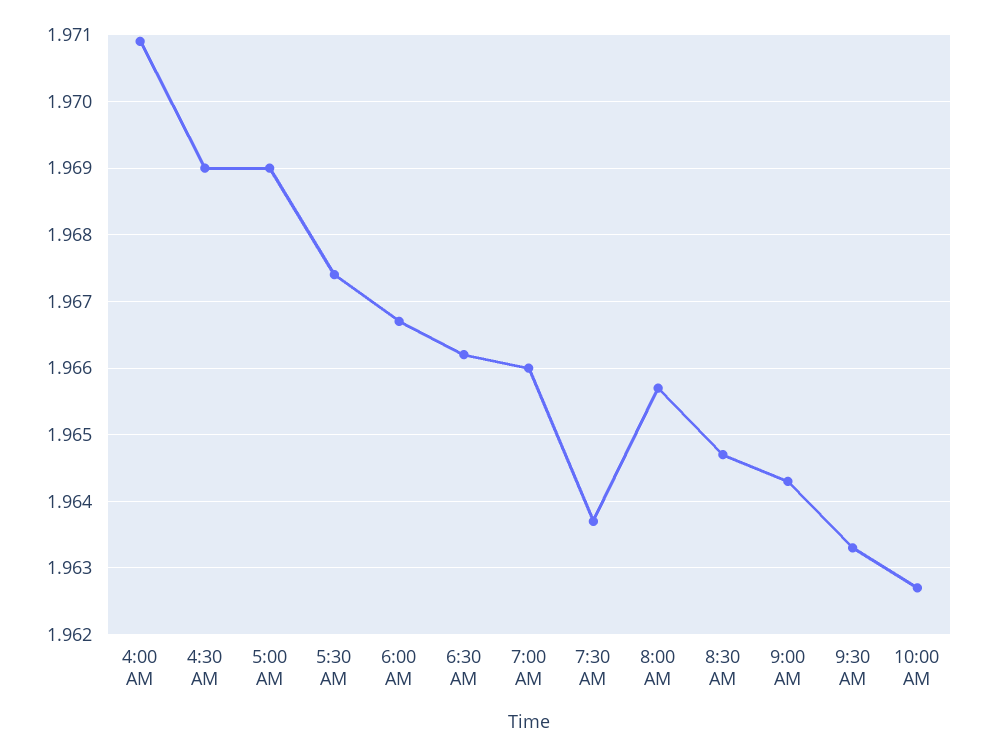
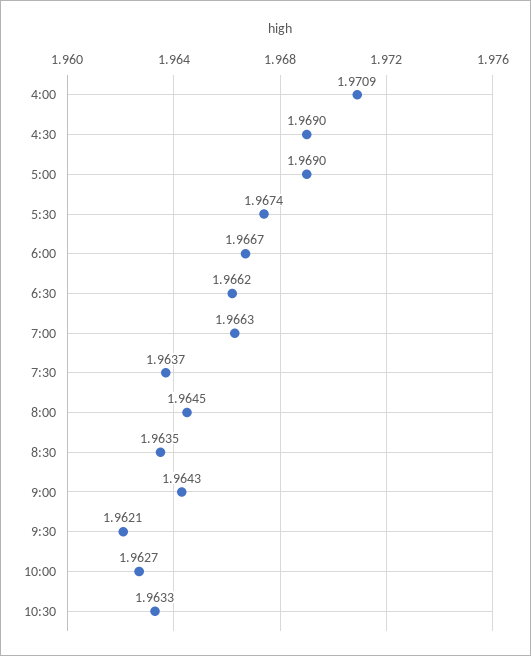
7:00 AM: 1.966 -> 1.9663
8:00 AM: 1.9657 -> 1.9645
8:30 AM: 1.9647 -> 1.9635
9:30 AM: 1.9633 -> 1.9621
10:30: none -> 1.9633

